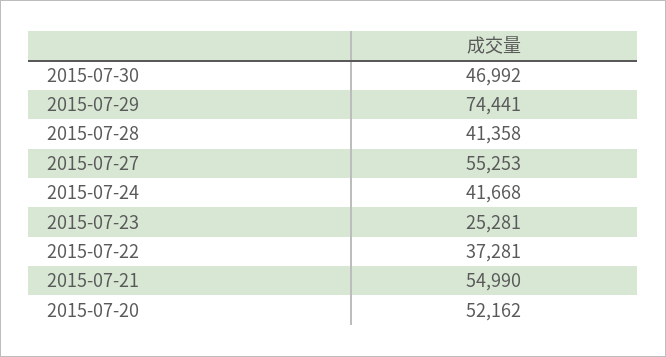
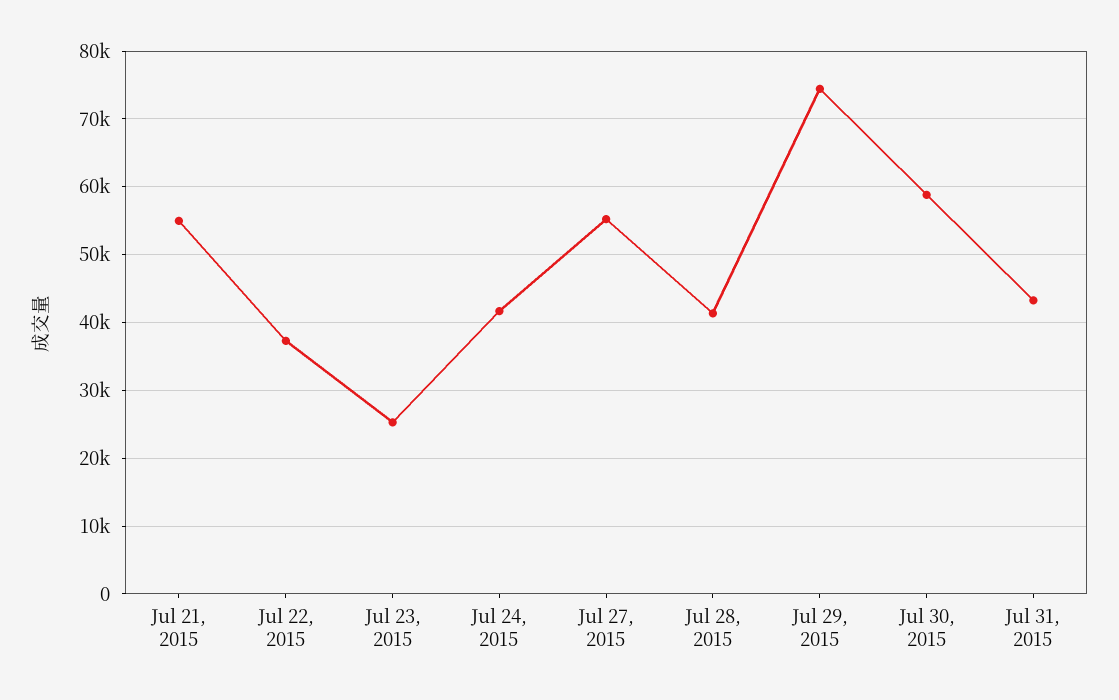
2015-07-30: 46992 -> 59000
2015-07-20: 52162 -> none
Jul 31, 2015: none -> 43000

